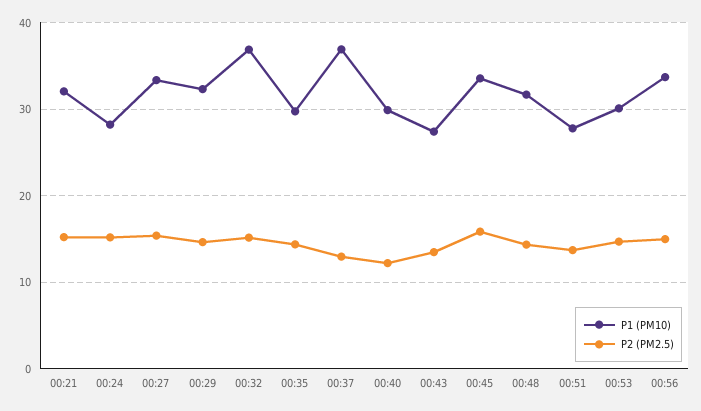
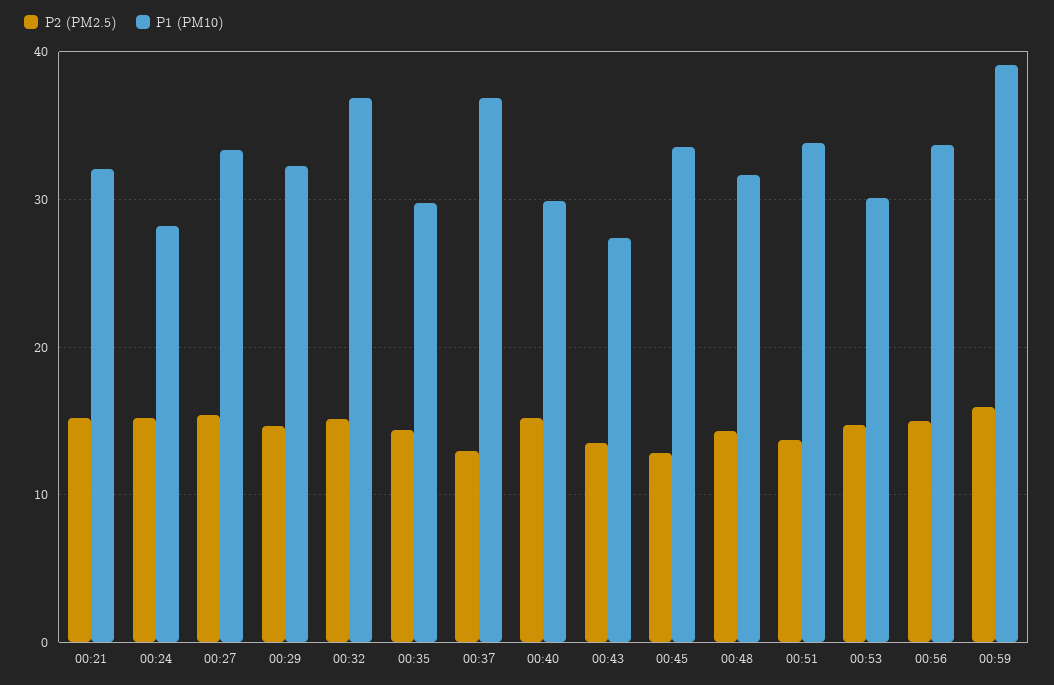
P2 (PM2.5), 00:40: 12 -> 15
P2 (PM2.5), 00:45: 16 -> 13
P1 (PM10), 00:51: 28 -> 34
P2 (PM2.5), 00:59: none -> 16
P1 (PM10), 00:59: none -> 39

